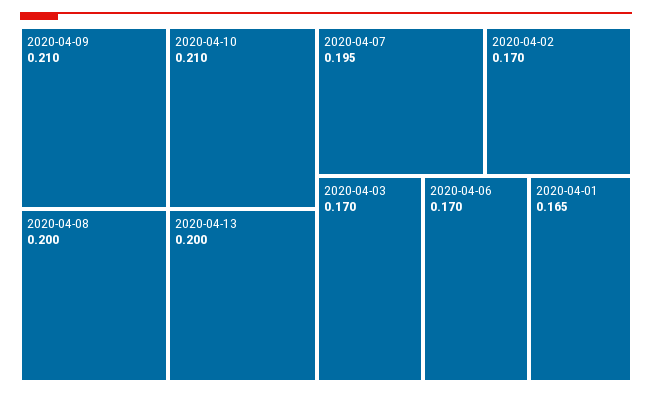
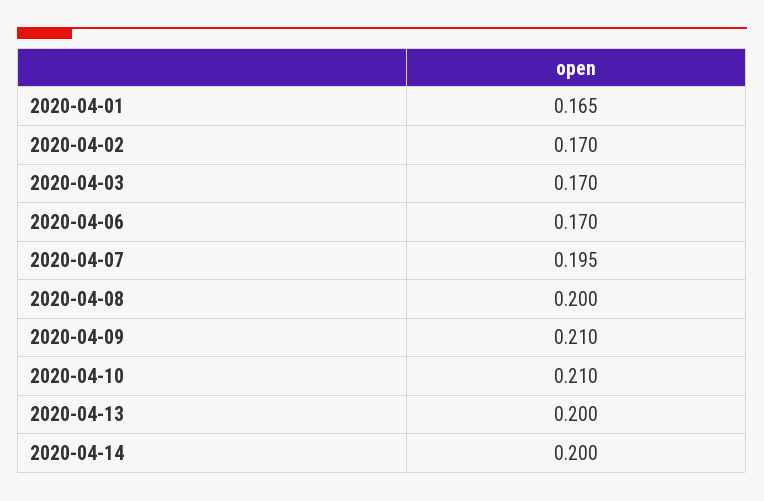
2020-04-14: none -> 0.2

